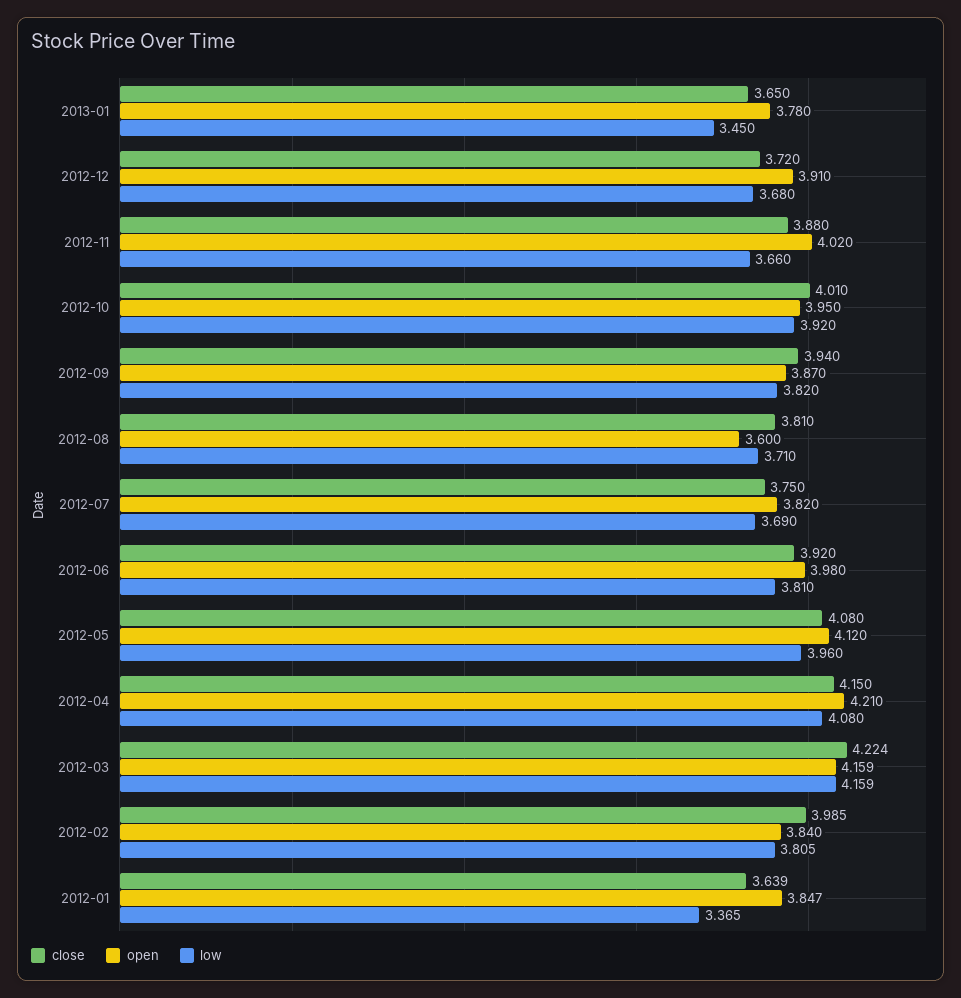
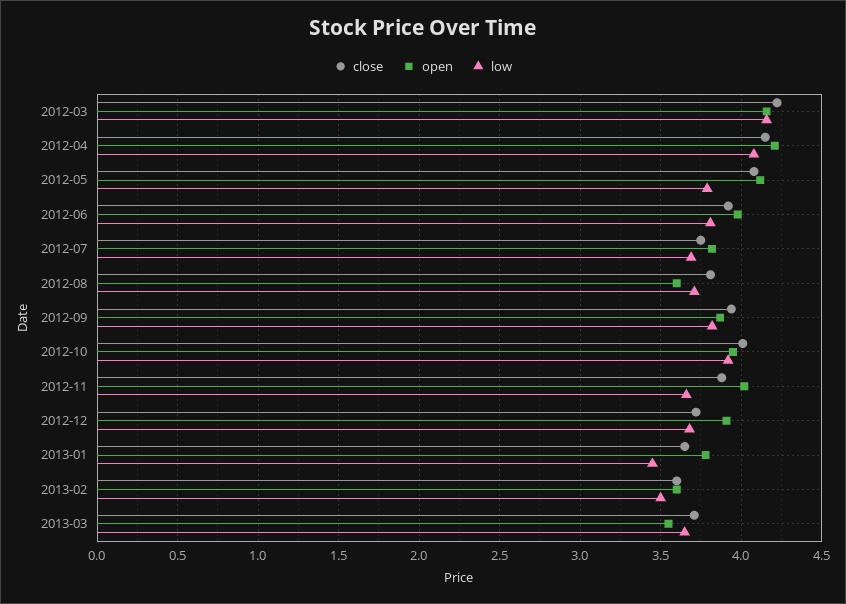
low, 2012-05: 3.96 -> 3.8
close, 2012-02: 3.985 -> none
open, 2012-02: 3.84 -> none
low, 2012-02: 3.805 -> none
close, 2012-01: 3.639 -> none
open, 2012-01: 3.847 -> none
low, 2012-01: 3.365 -> none
close, 2013-02: none -> 3.6
open, 2013-02: none -> 3.6
low, 2013-02: none -> 3.5
close, 2013-03: none -> 3.7
open, 2013-03: none -> 3.55
low, 2013-03: none -> 3.65

